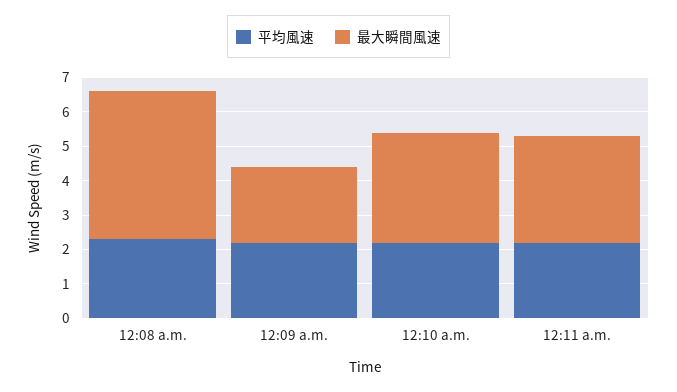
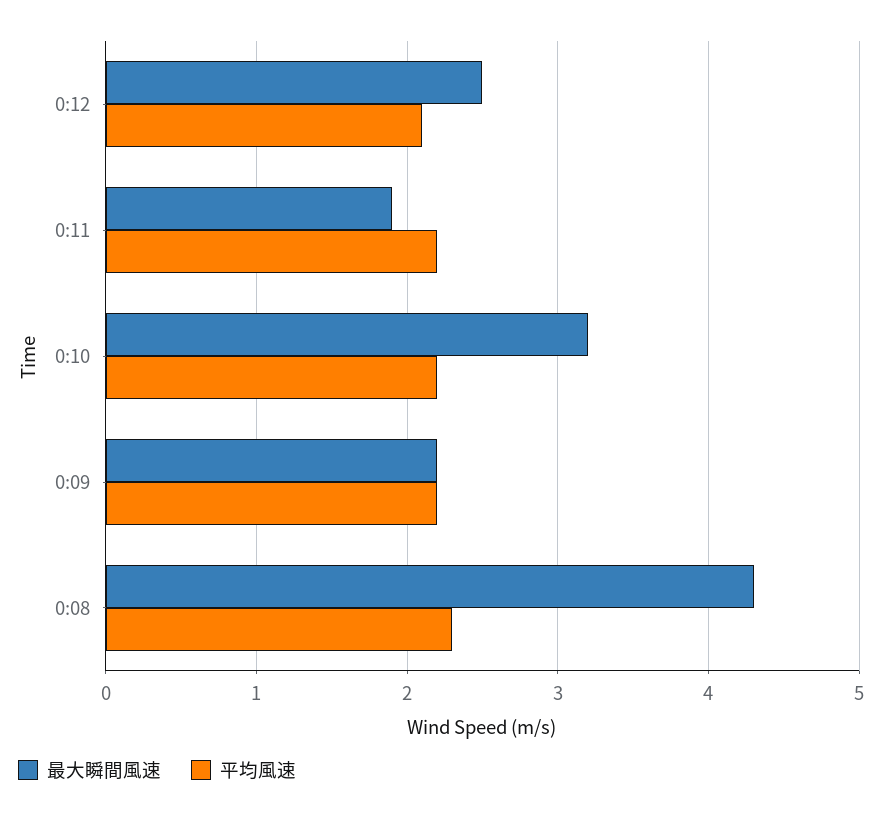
最大瞬間風速, 12:11 a.m.: 3 -> 1.9
最大瞬間風速, 0:12: none -> 2.5
平均風速, 0:12: none -> 2.1

